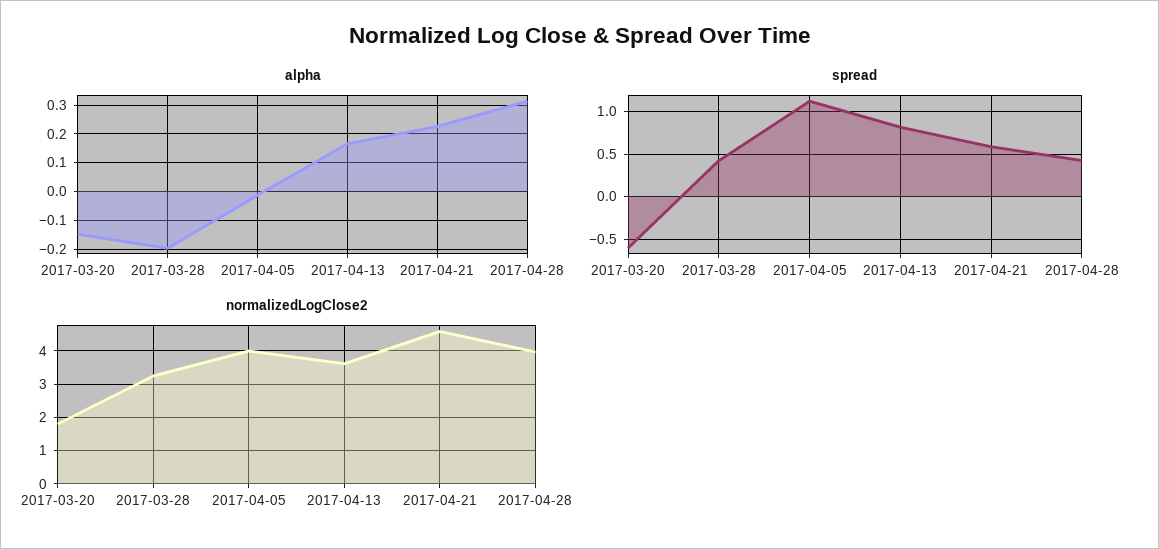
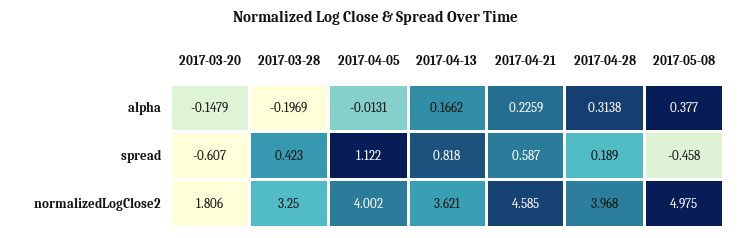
spread, 2017-04-28: 0.4 -> 0.189
alpha, 2017-05-08: none -> 0.377
spread, 2017-05-08: none -> -0.458
normalizedLogClose2, 2017-05-08: none -> 4.975

